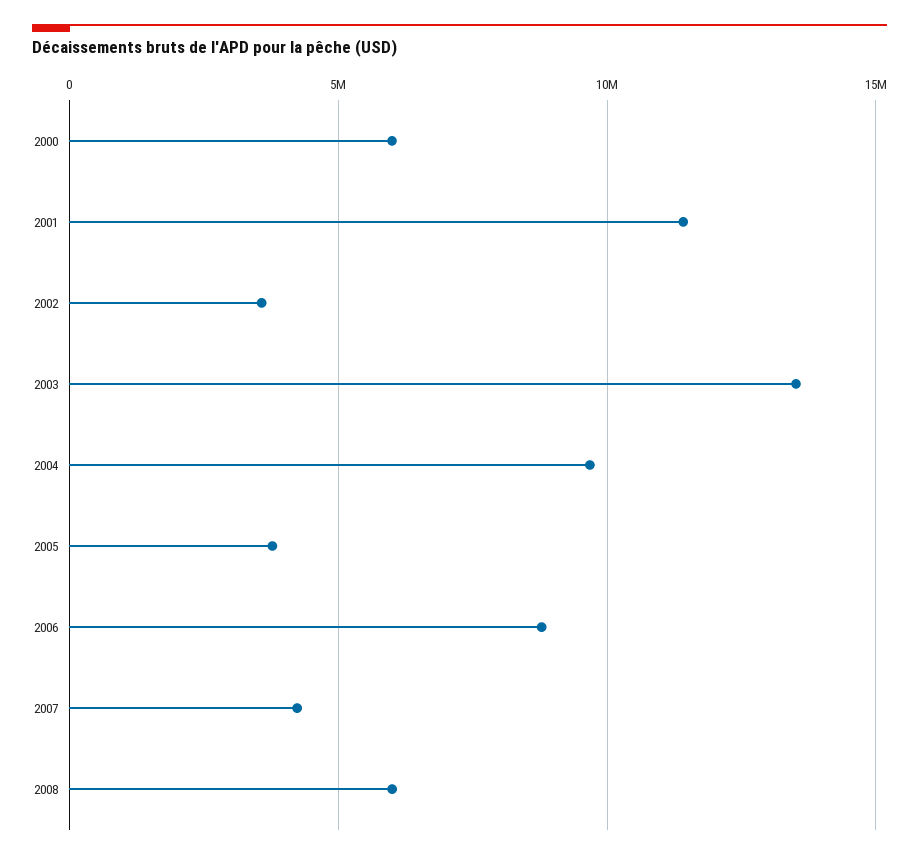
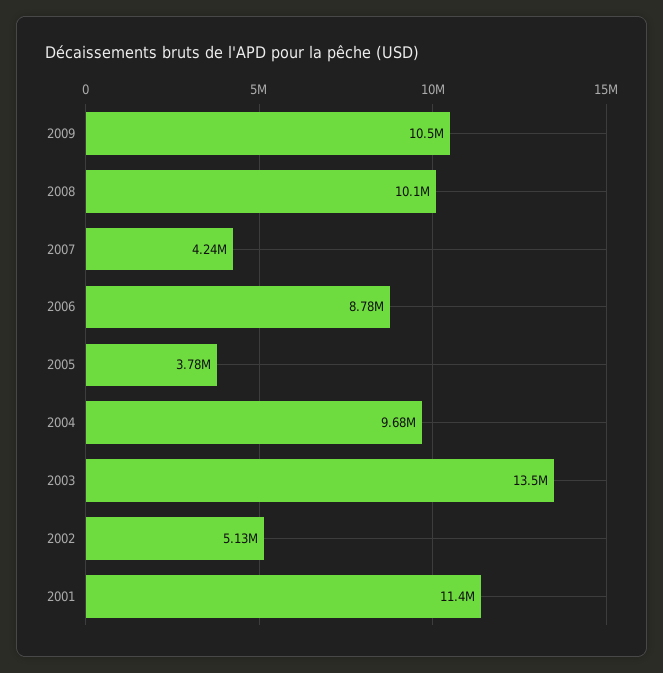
2000: 6000000 -> none
2002: 3500000 -> 5130000
2008: 6000000 -> 10100000
2009: none -> 10500000

